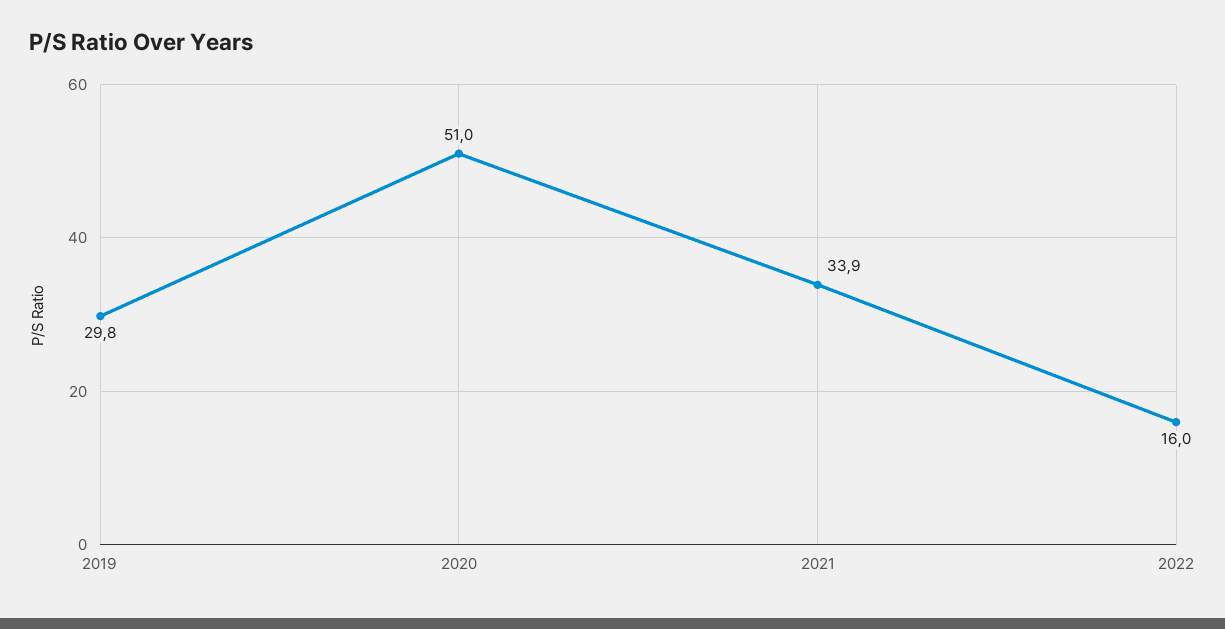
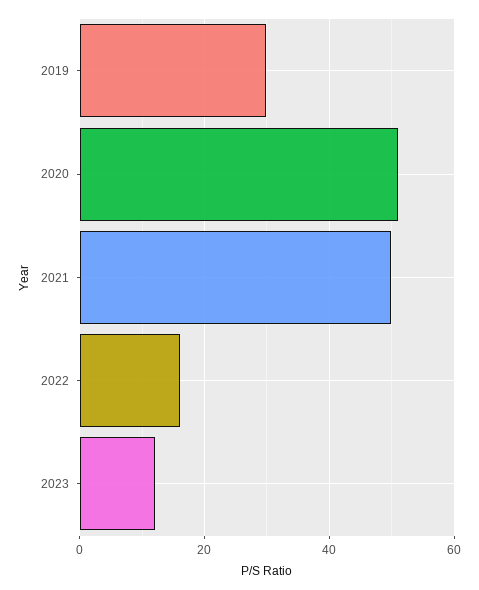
2021: 33.9 -> 50
2023: none -> 12

